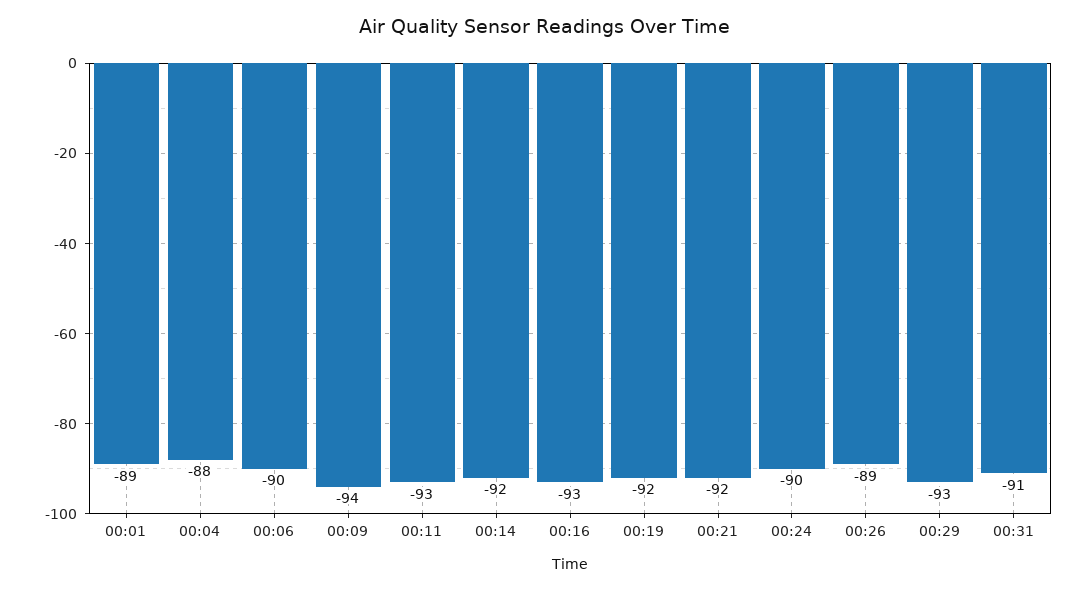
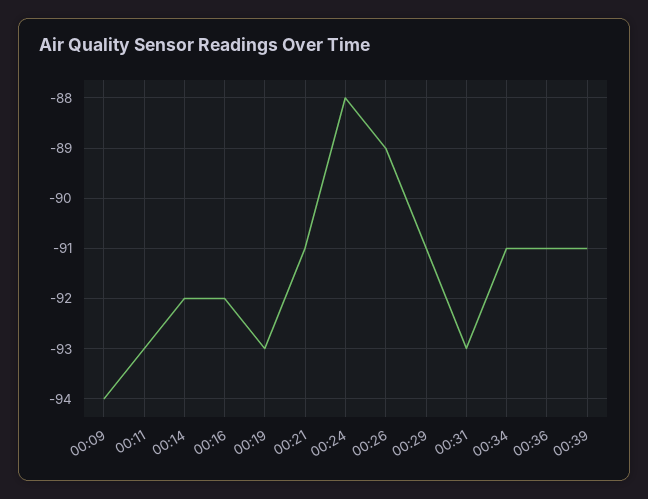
00:01: -89 -> none
00:04: -88 -> none
00:06: -90 -> none
00:16: -93 -> -92
00:19: -92 -> -93
00:21: -92 -> -91
00:24: -90 -> -88
00:29: -93 -> -91
00:31: -91 -> -93
00:34: none -> -91
00:36: none -> -91
00:39: none -> -91

